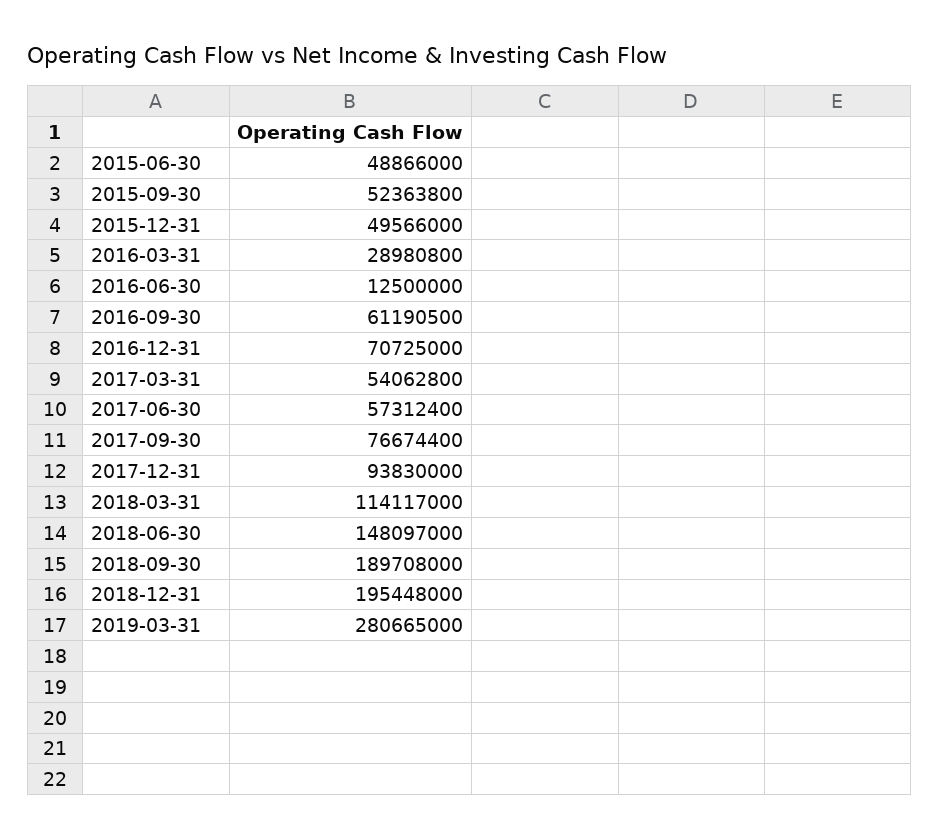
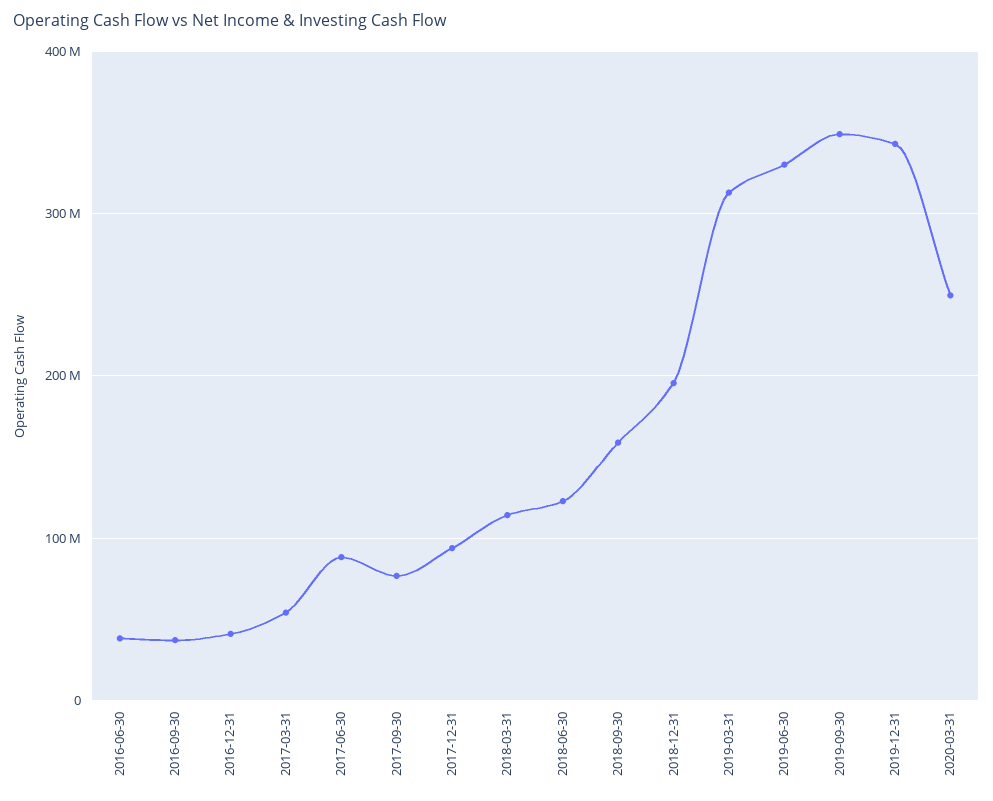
2015-06-30: 48866000 -> none
2015-09-30: 52363800 -> none
2015-12-31: 49566000 -> none
2016-03-31: 28980800 -> none
2016-06-30: 12500000 -> 40000000
2016-09-30: 61190500 -> 40000000
2016-12-31: 70725000 -> 40000000
2017-06-30: 57312400 -> 90000000
2018-06-30: 148097000 -> 120000000
2018-09-30: 189708000 -> 160000000
2019-03-31: 280665000 -> 310000000
2019-06-30: none -> 330000000
2019-09-30: none -> 350000000
2019-12-31: none -> 340000000
2020-03-31: none -> 250000000

